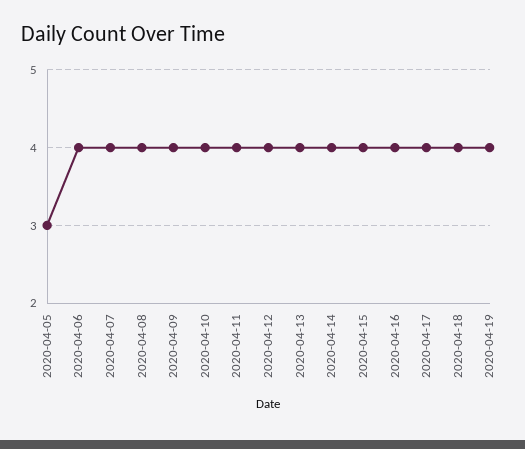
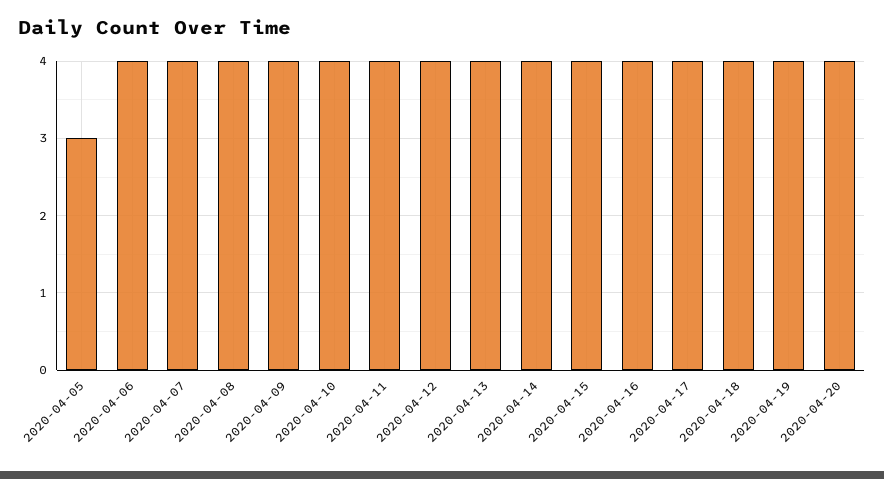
2020-04-20: none -> 4

